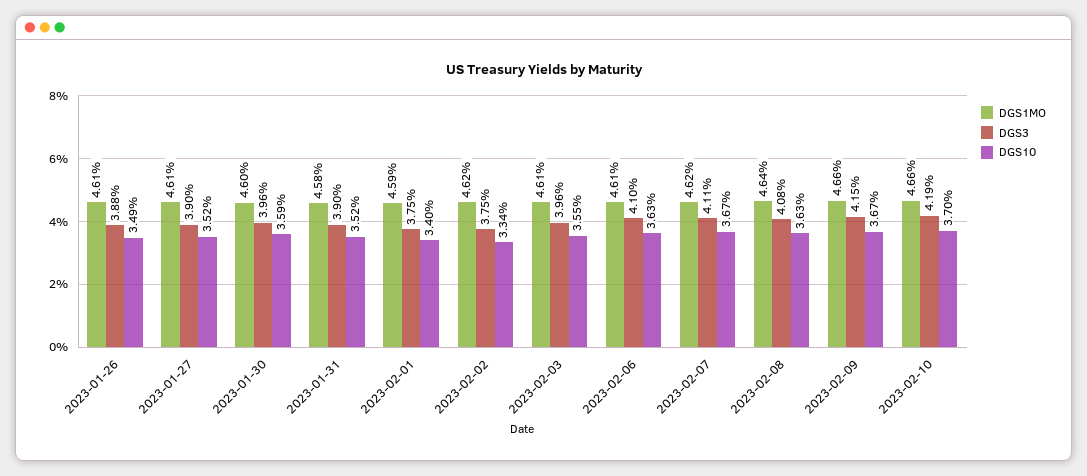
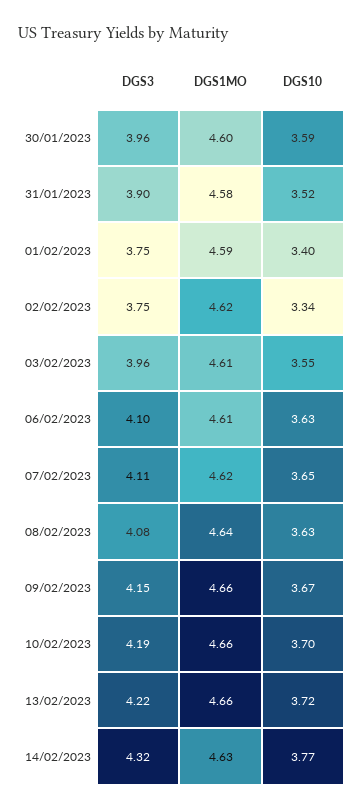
DGS1MO, 2023-01-26: 4.61 -> none
DGS3, 2023-01-26: 3.88 -> none
DGS10, 2023-01-26: 3.49 -> none
DGS1MO, 2023-01-27: 4.61 -> none
DGS3, 2023-01-27: 3.9 -> none
DGS10, 2023-01-27: 3.52 -> none
DGS10, 2023-02-07: 3.67 -> 3.65
DGS3, 13/02/2023: none -> 4.22
DGS1MO, 13/02/2023: none -> 4.66
DGS10, 13/02/2023: none -> 3.72
DGS3, 14/02/2023: none -> 4.32
DGS1MO, 14/02/2023: none -> 4.63
DGS10, 14/02/2023: none -> 3.77

